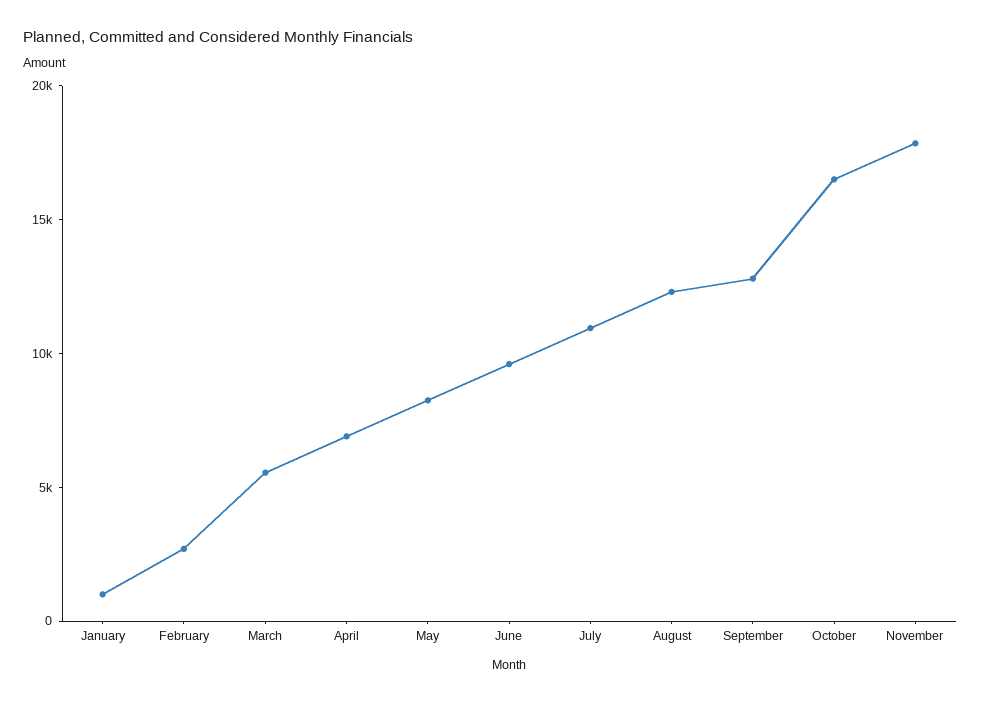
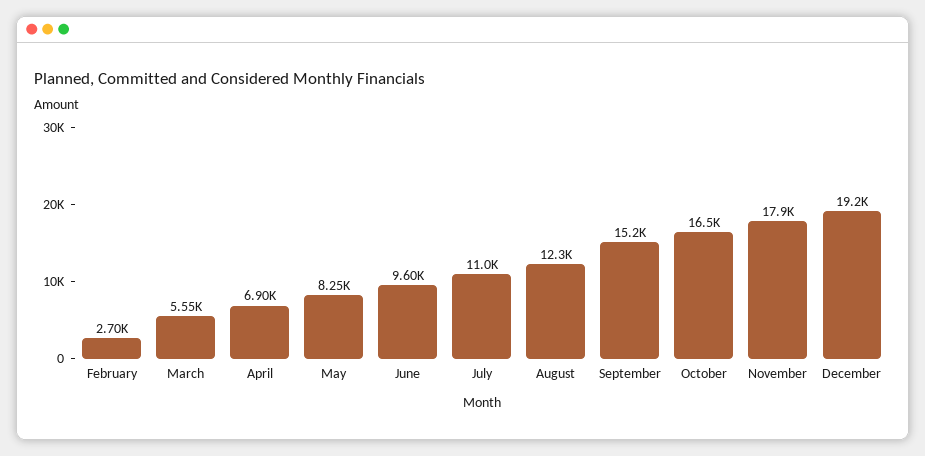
January: 1000 -> none
September: 13000 -> 15200
December: none -> 19200

